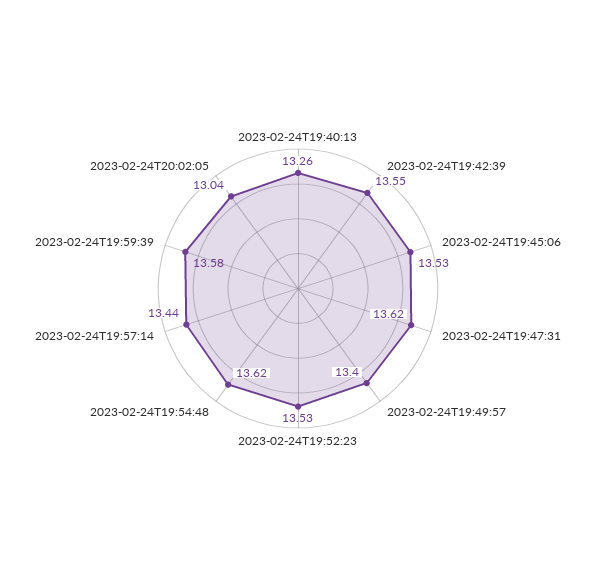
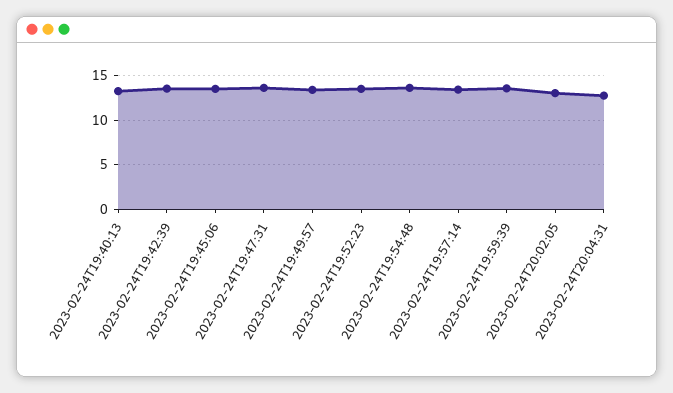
2023-02-24T20:04:31: none -> 13

